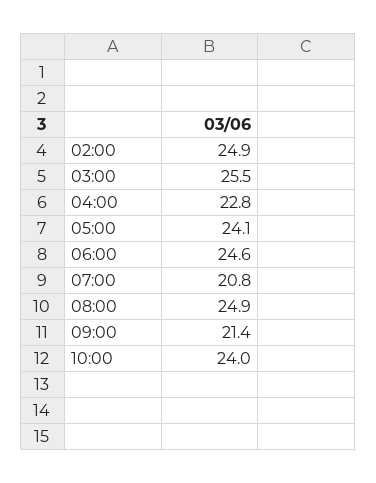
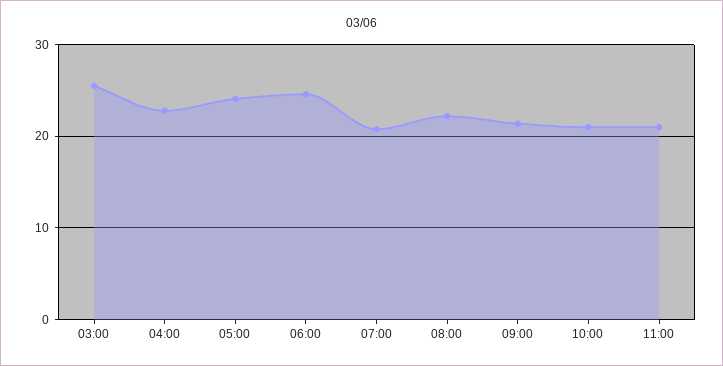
02:00: 24.9 -> none
08:00: 24.9 -> 22
10:00: 24 -> 21
11:00: none -> 21

